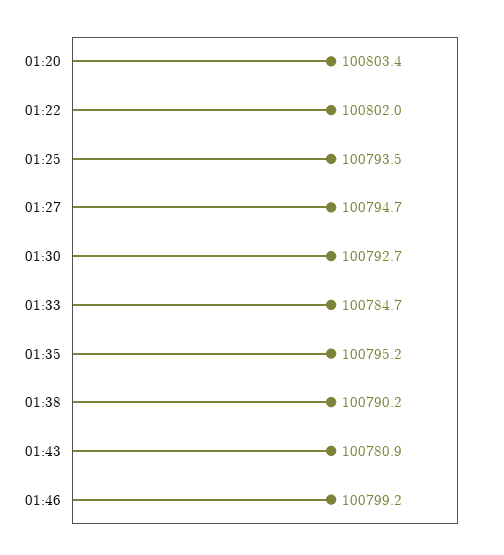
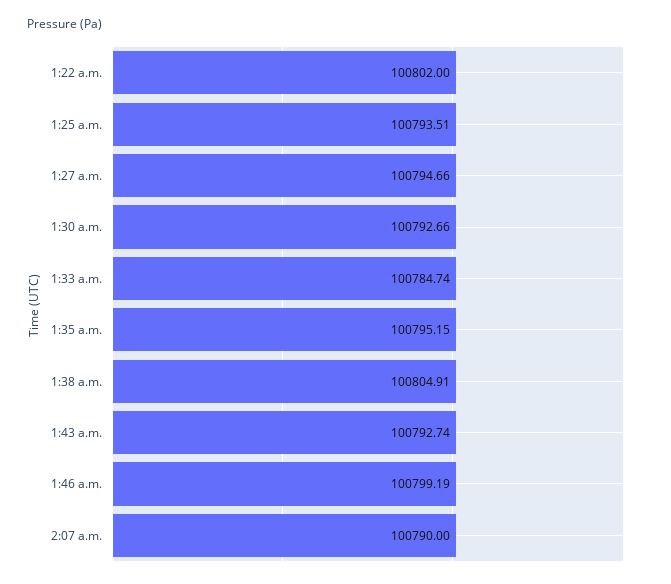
01:20: 100803.4 -> none
01:38: 100790.2 -> 100804.91
01:43: 100780.9 -> 100792.74
2:07 a.m.: none -> 100790

